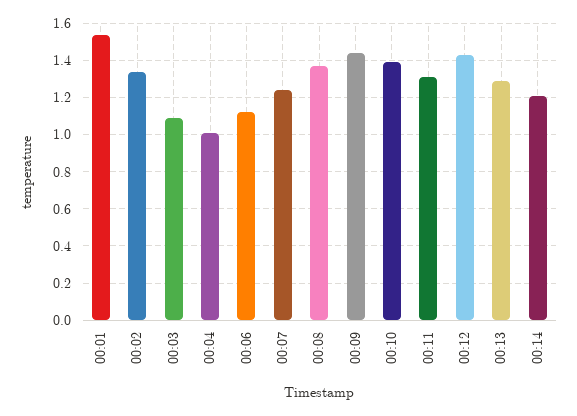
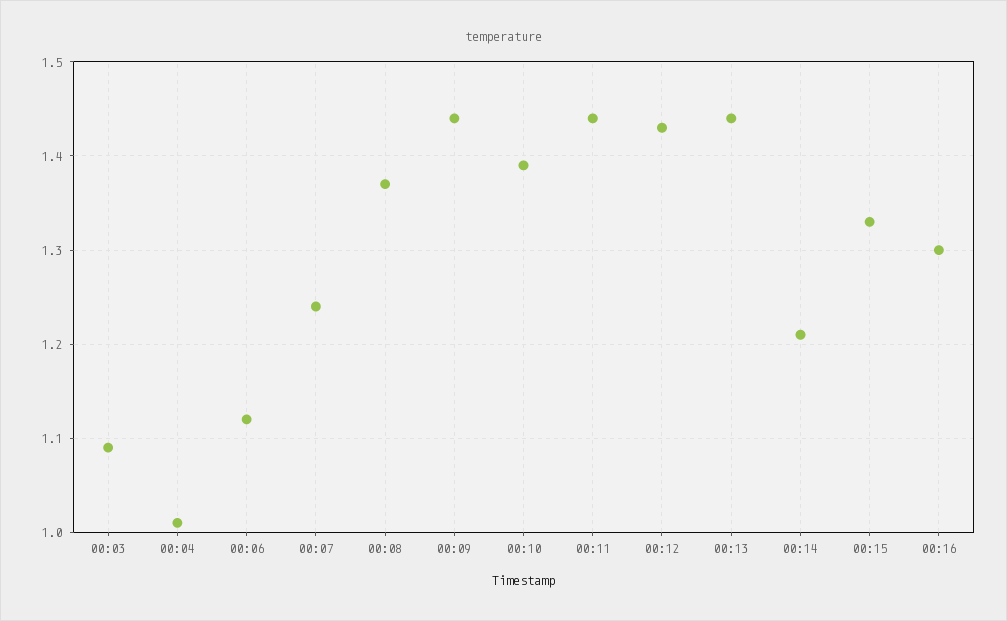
00:01: 1.55 -> none
00:02: 1.35 -> none
00:11: 1.3 -> 1.44
00:13: 1.3 -> 1.44
00:15: none -> 1.33
00:16: none -> 1.3

